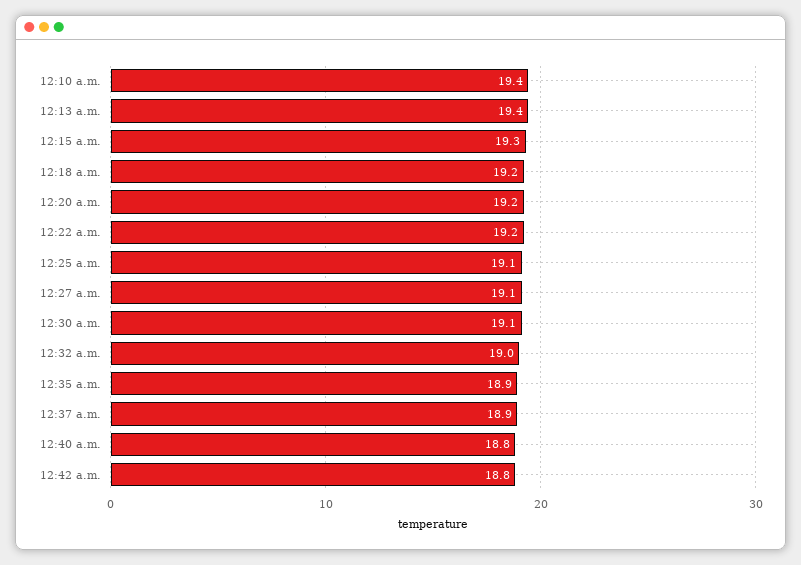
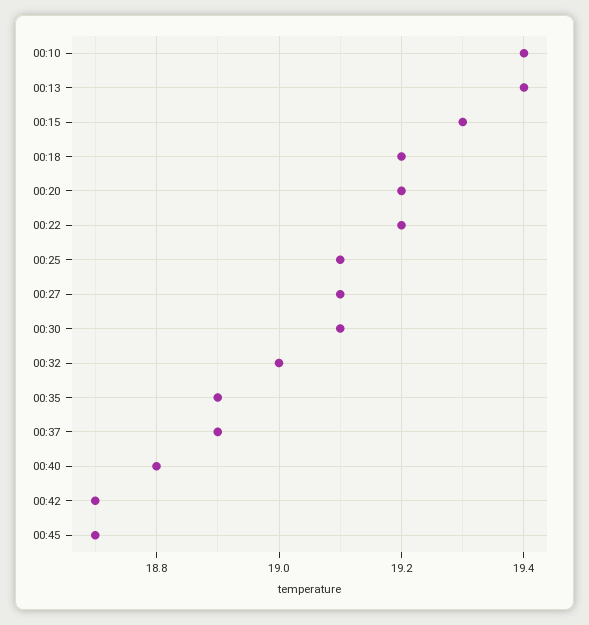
12:42 a.m.: 18.8 -> 18.7
00:45: none -> 18.7

